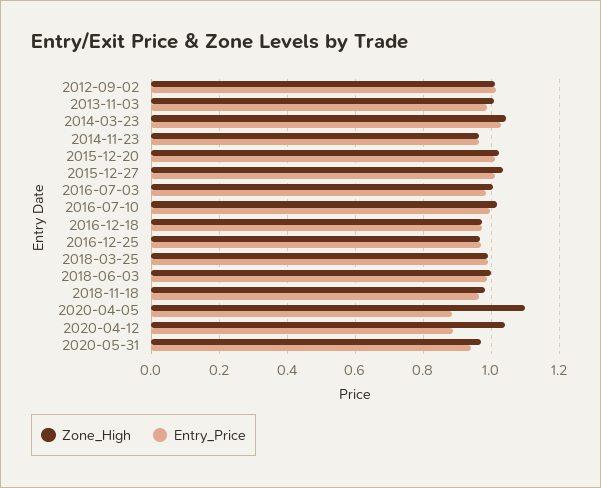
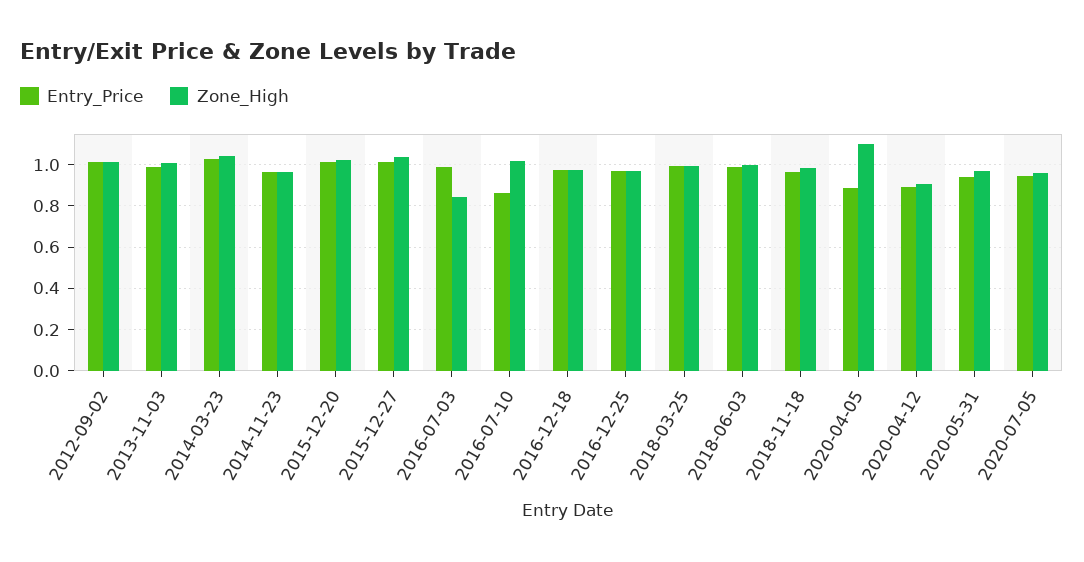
Zone_High, 2016-07-03: 1 -> 0.85
Entry_Price, 2016-07-10: 1 -> 0.85
Zone_High, 2020-04-12: 1.04 -> 0.9
Entry_Price, 2020-07-05: none -> 0.95
Zone_High, 2020-07-05: none -> 0.95

